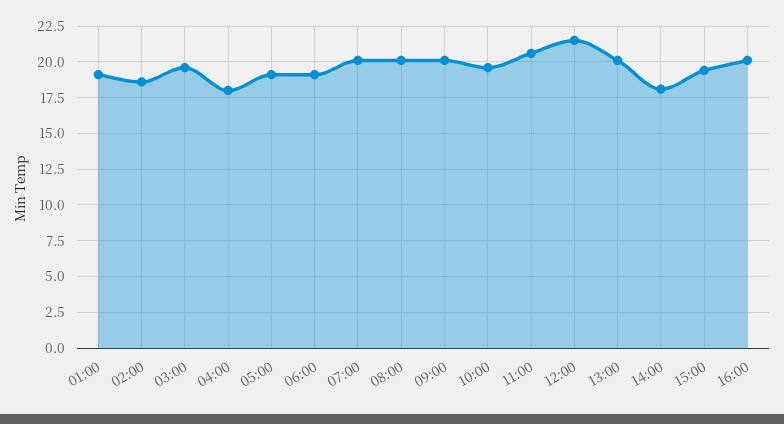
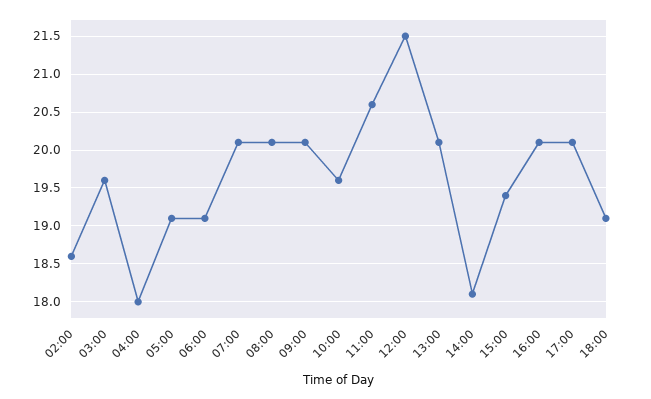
01:00: 19 -> none
17:00: none -> 20.1
18:00: none -> 19.1

